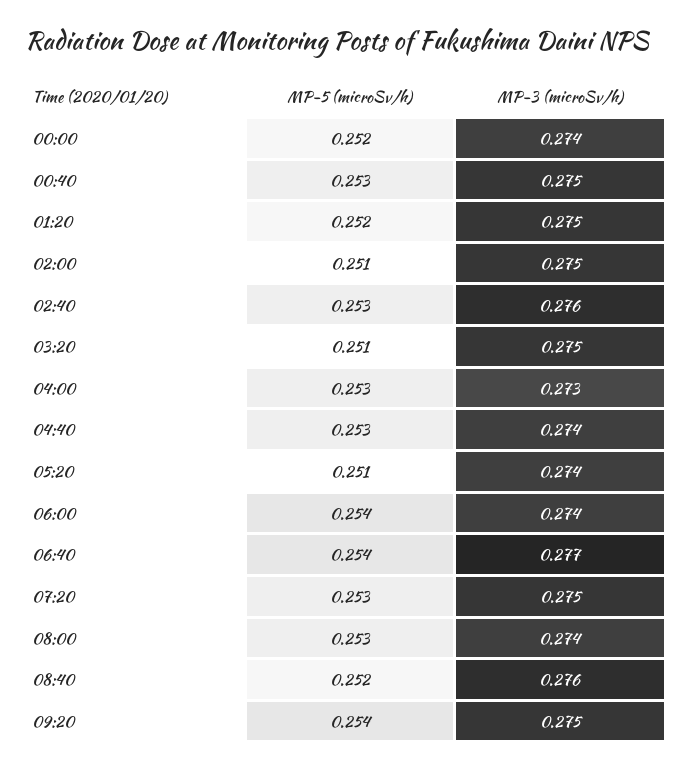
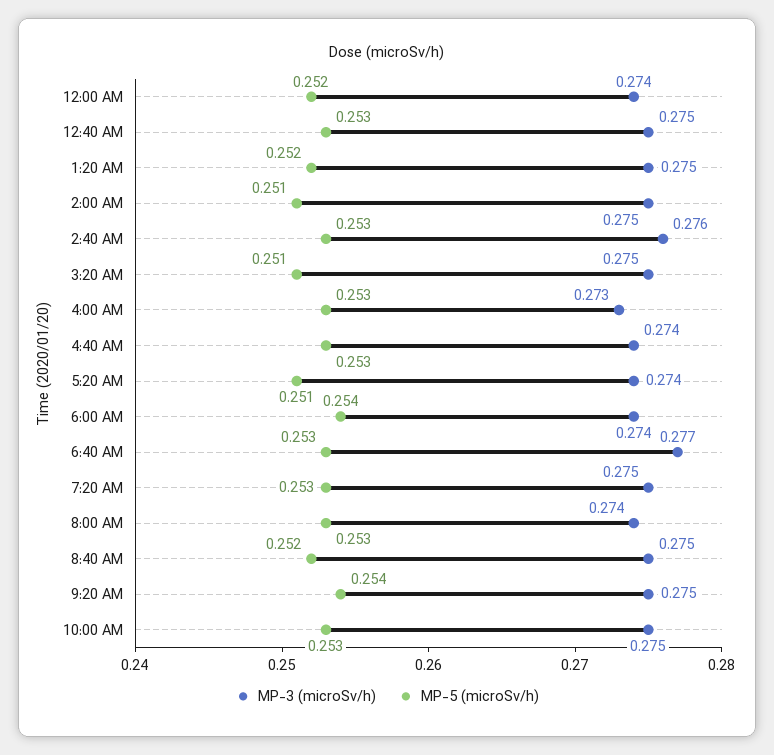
MP-5 (microSv/h), 06:40: 0.254 -> 0.253
MP-3 (microSv/h), 08:40: 0.276 -> 0.275
MP-3 (microSv/h), 10:00 AM: none -> 0.275
MP-5 (microSv/h), 10:00 AM: none -> 0.253

